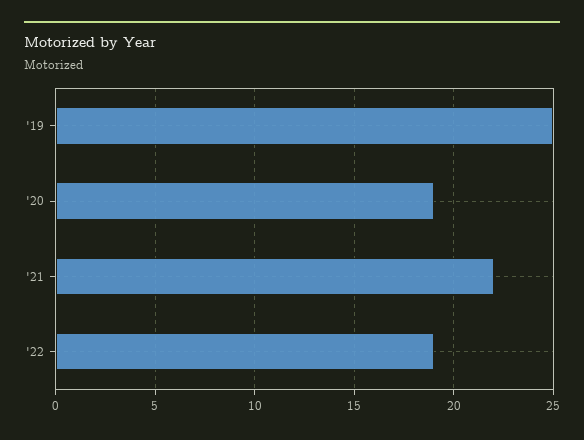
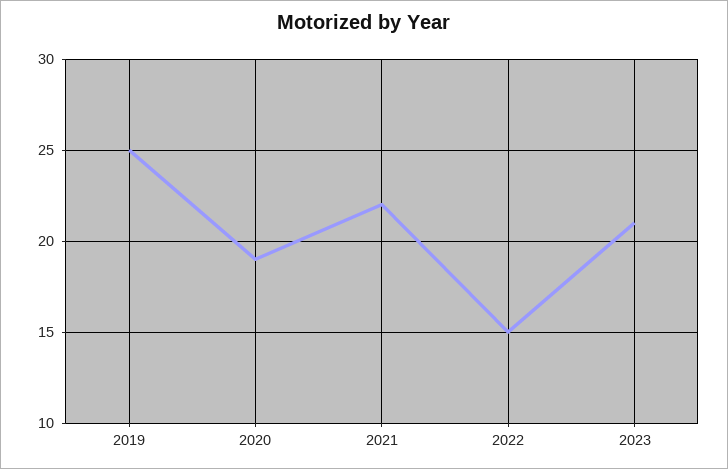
'22: 19 -> 15
2023: none -> 21

